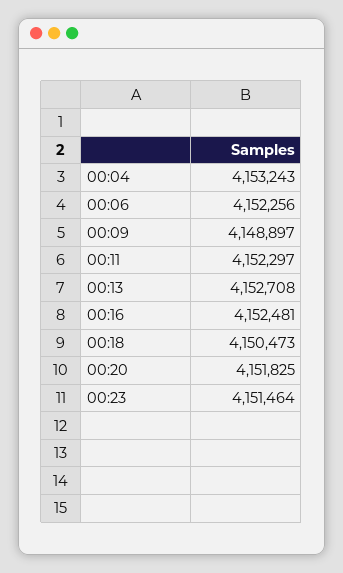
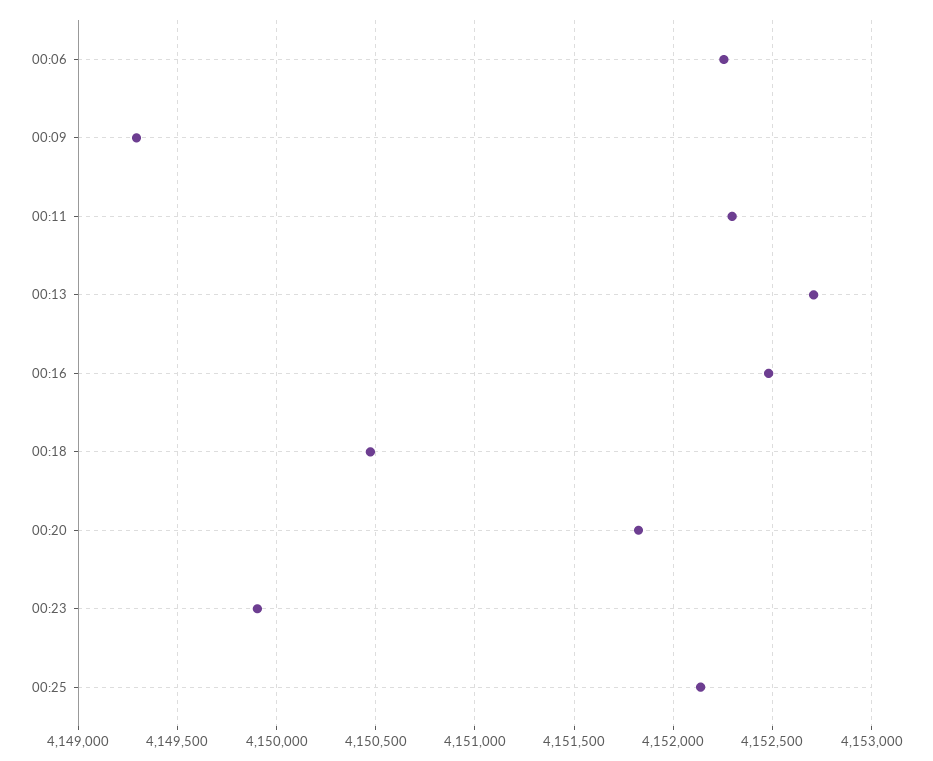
00:04: 4153243 -> none
00:09: 4148897 -> 4149300
00:23: 4151464 -> 4149900
00:25: none -> 4152150

